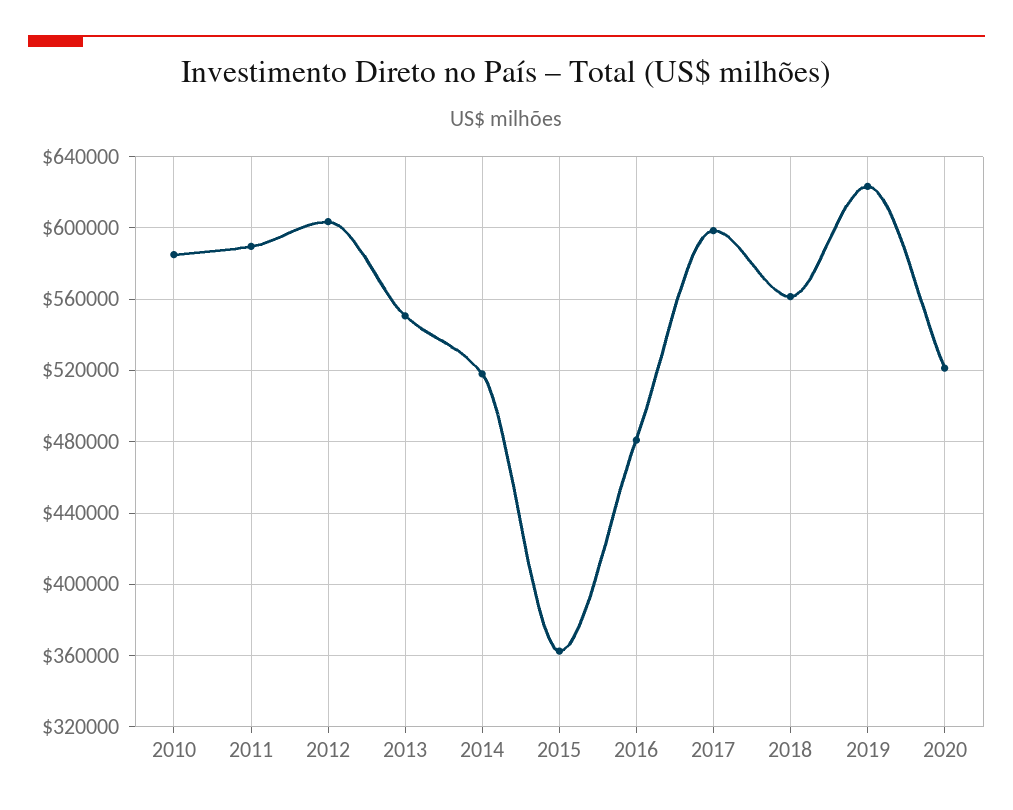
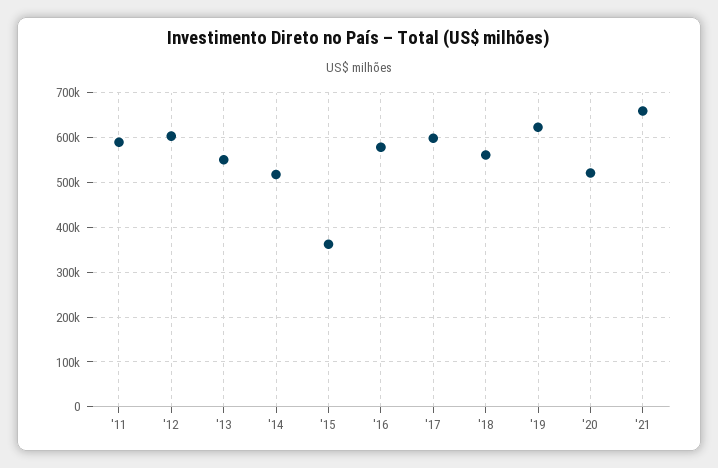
2010: 585000 -> none
2016: 480000 -> 580000
'21: none -> 660000

